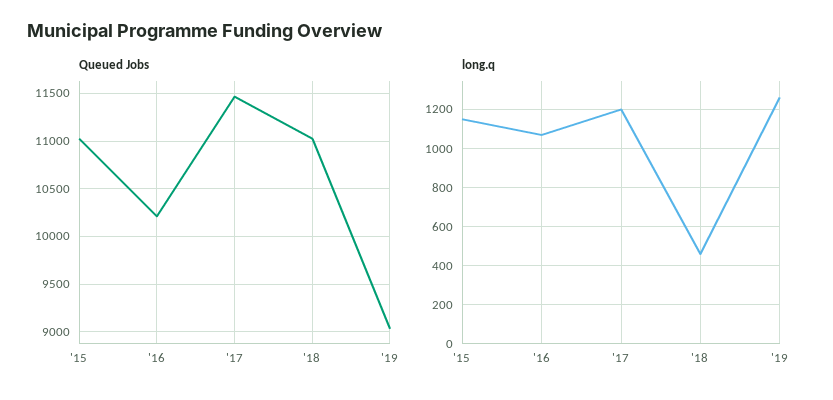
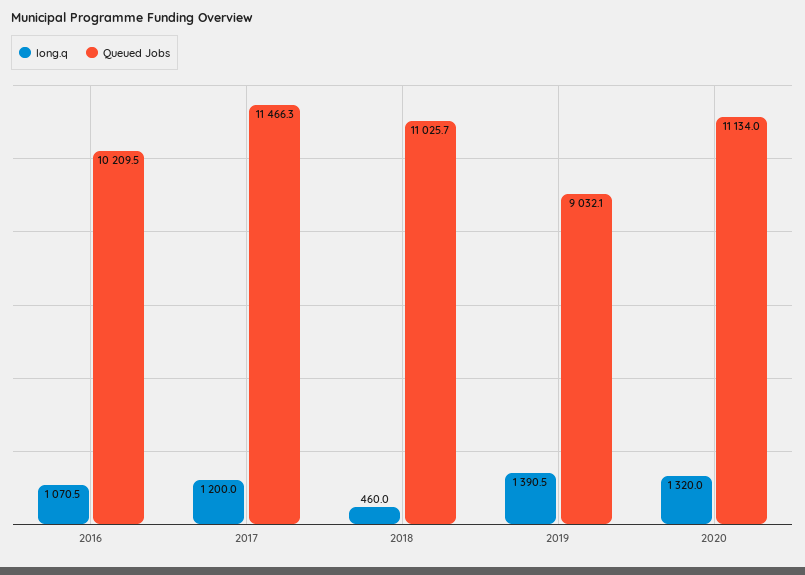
Queued Jobs, '15: 11000 -> none
long.q, '15: 1150 -> none
long.q, '19: 1250 -> 1390.5
long.q, 2020: none -> 1320
Queued Jobs, 2020: none -> 11134

